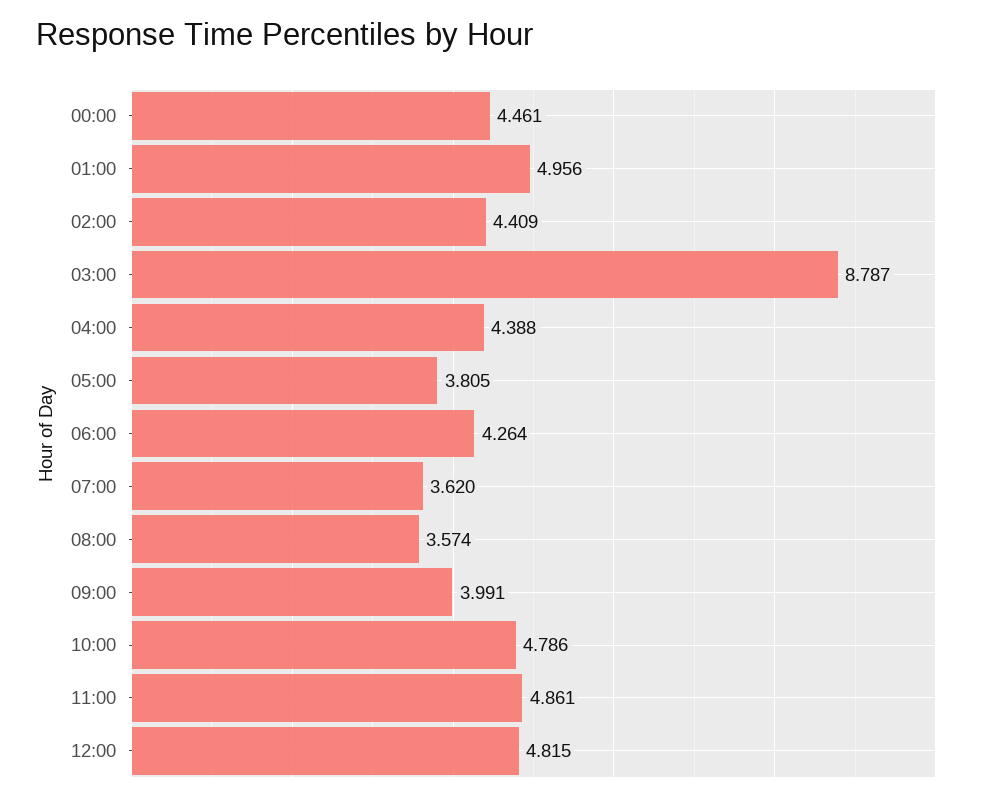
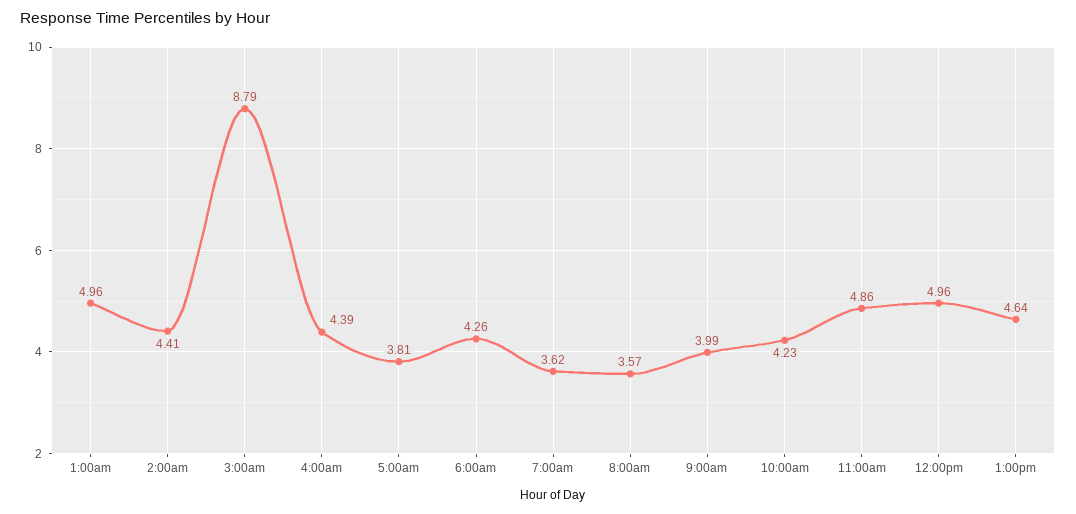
00:00: 4.461 -> none
10:00: 4.786 -> 4.23
12:00: 4.815 -> 4.96
1:00pm: none -> 4.64

